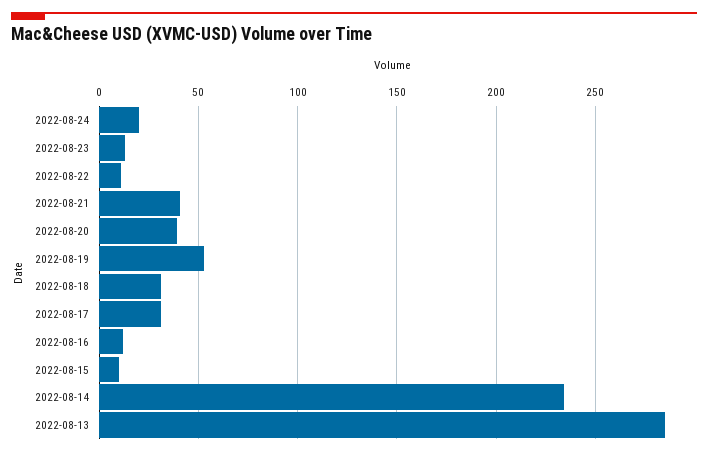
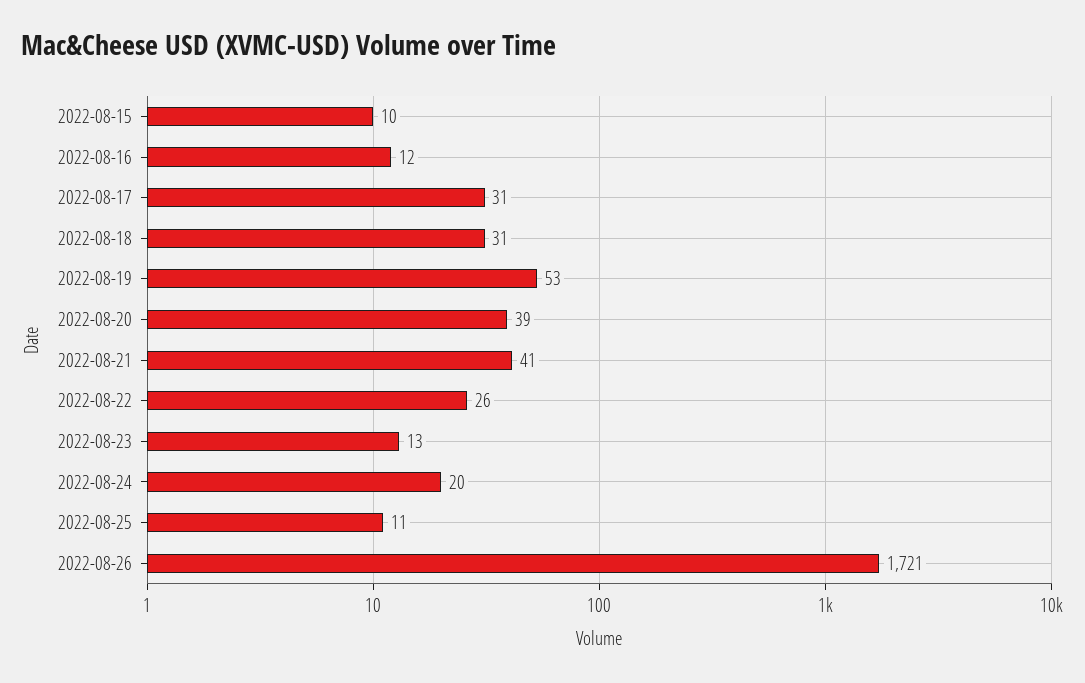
2022-08-22: 10 -> 26
2022-08-14: 235 -> none
2022-08-13: 285 -> none
2022-08-25: none -> 11
2022-08-26: none -> 1721

